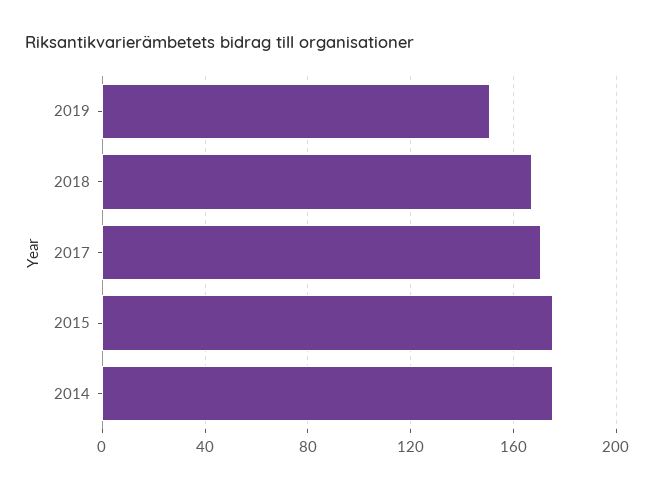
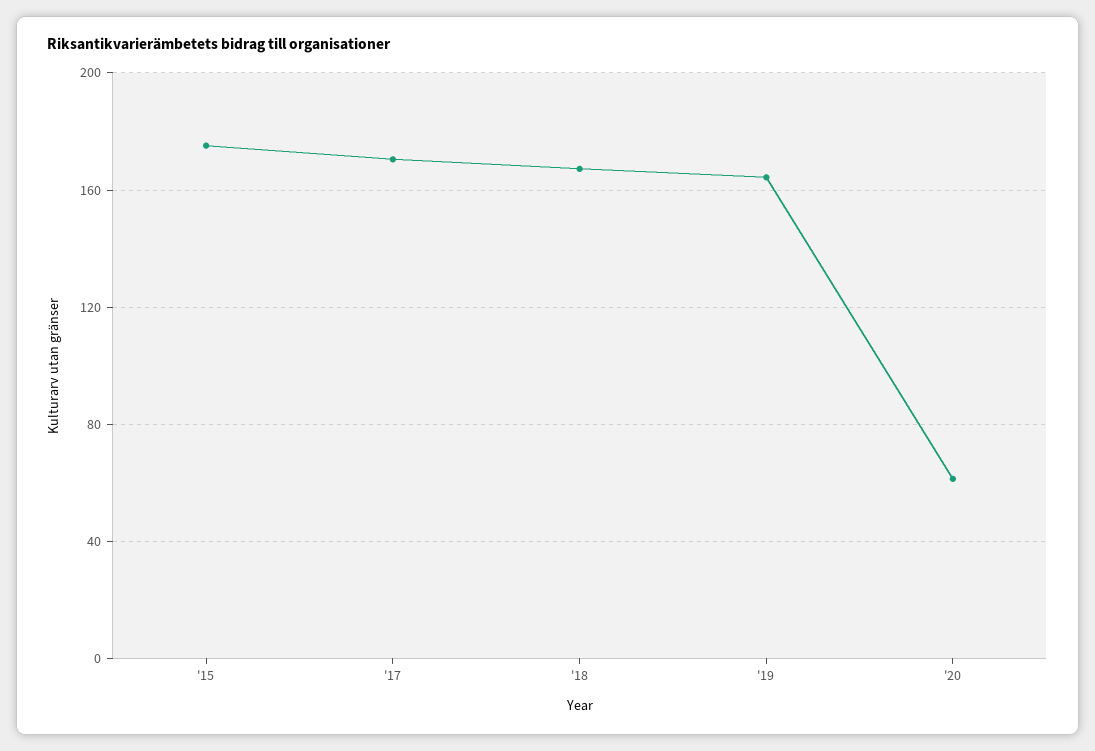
2019: 150 -> 165
2014: 175 -> none
'20: none -> 60

